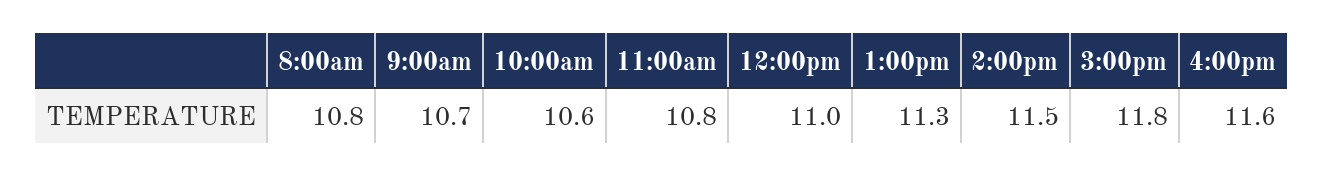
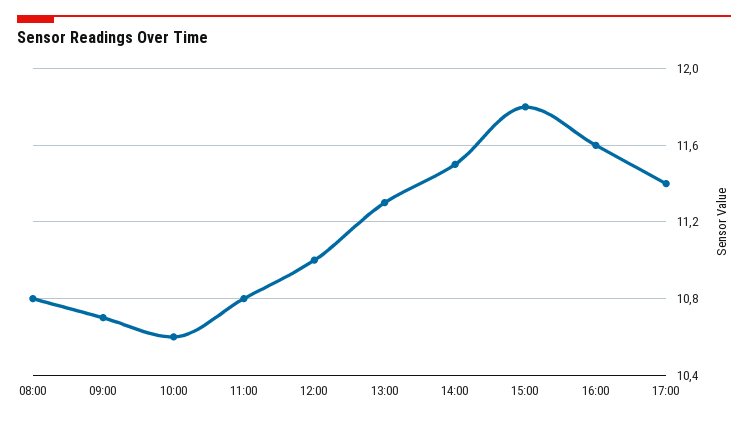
17:00: none -> 11.4

